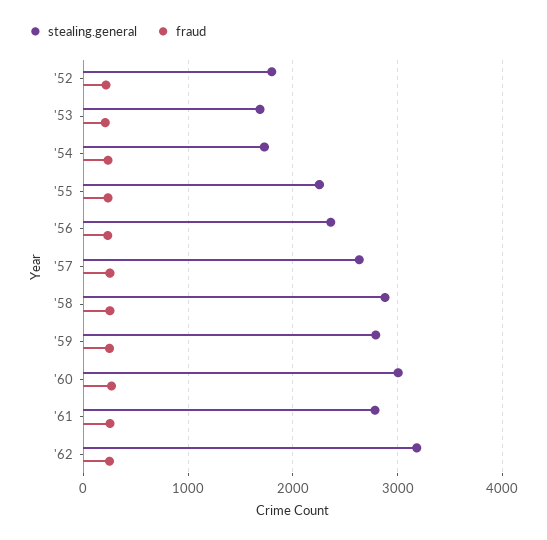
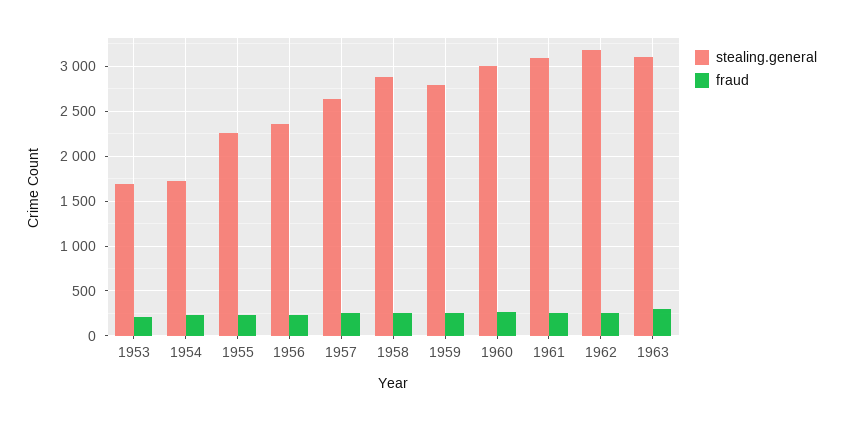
stealing.general, '52: 1800 -> none
fraud, '52: 200 -> none
stealing.general, '61: 2800 -> 3100
stealing.general, 1963: none -> 3100
fraud, 1963: none -> 300

